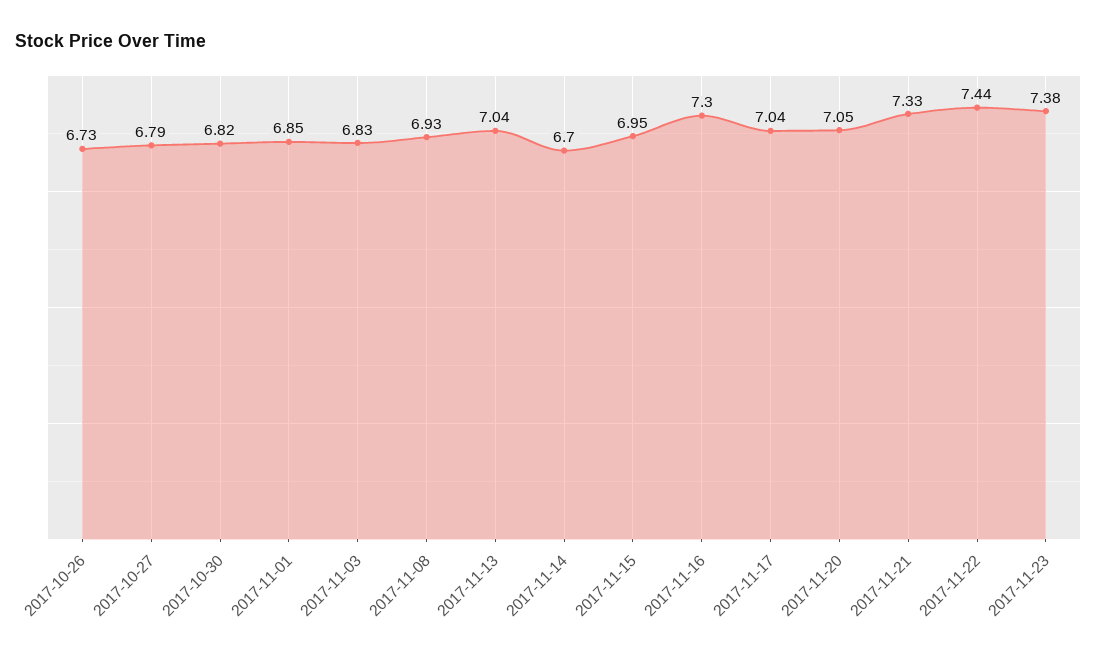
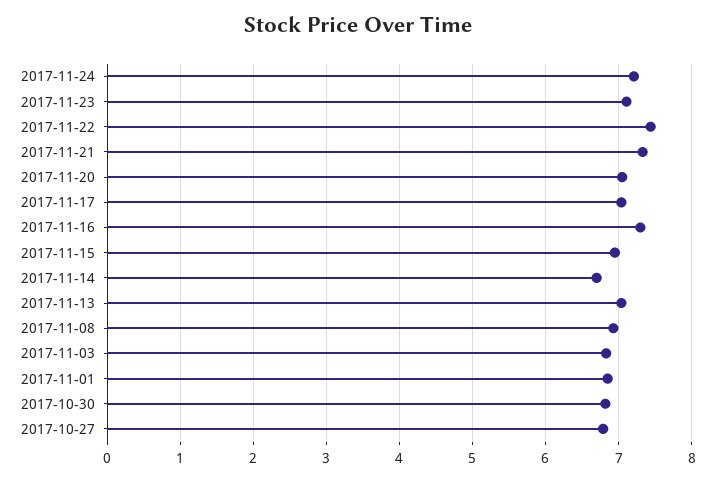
2017-10-26: 6.73 -> none
2017-11-23: 7.38 -> 7.1
2017-11-24: none -> 7.2

